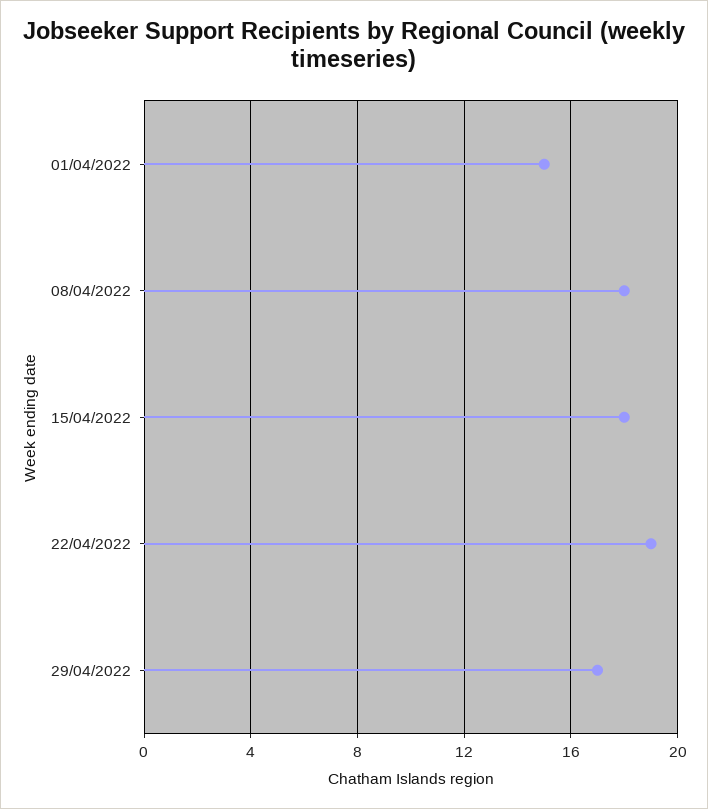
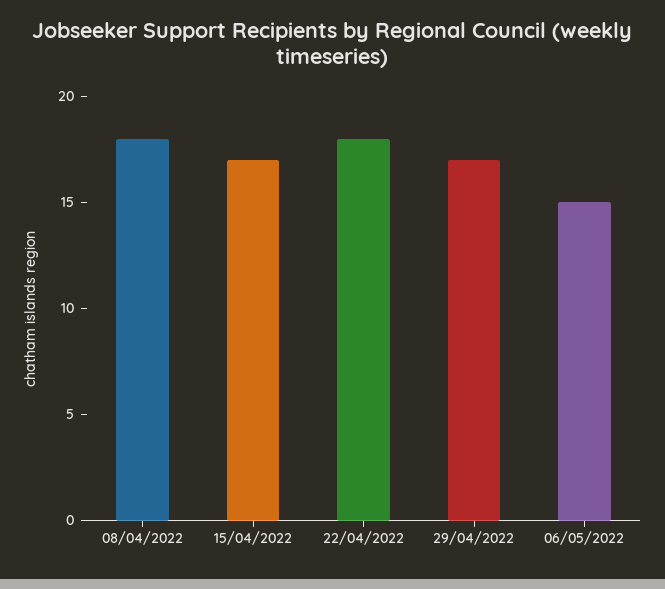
01/04/2022: 15 -> none
15/04/2022: 18 -> 17
22/04/2022: 19 -> 18
06/05/2022: none -> 15

